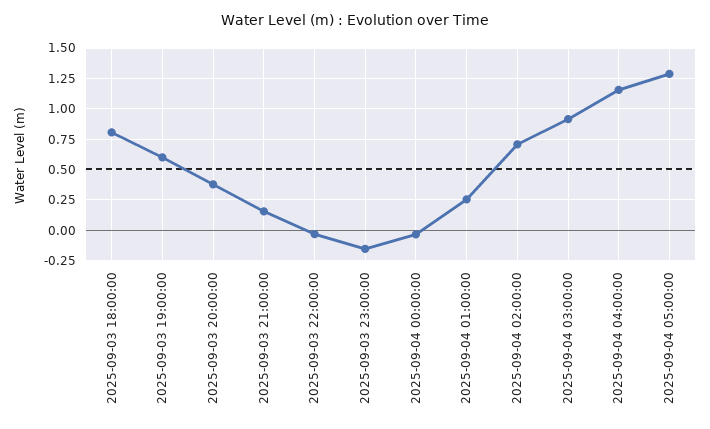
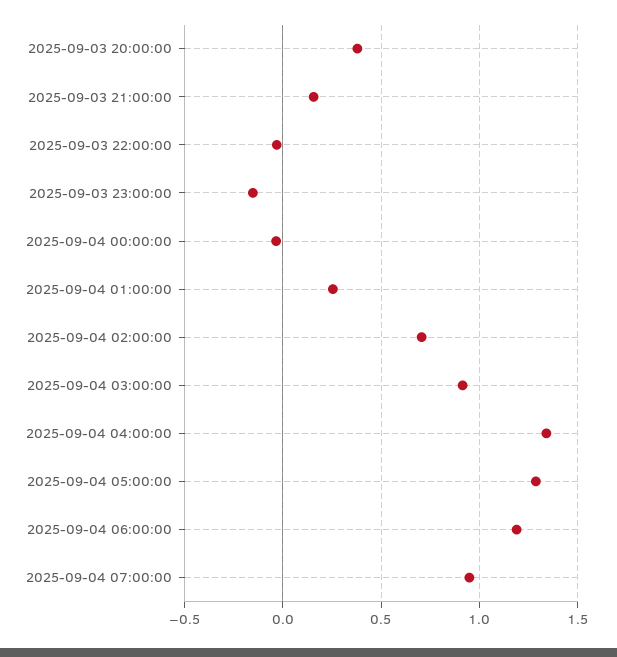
2025-09-03 18:00:00: 0.8 -> none
2025-09-03 19:00:00: 0.6 -> none
2025-09-04 04:00:00: 1.15 -> 1.35
2025-09-04 06:00:00: none -> 1.2
2025-09-04 07:00:00: none -> 0.95

